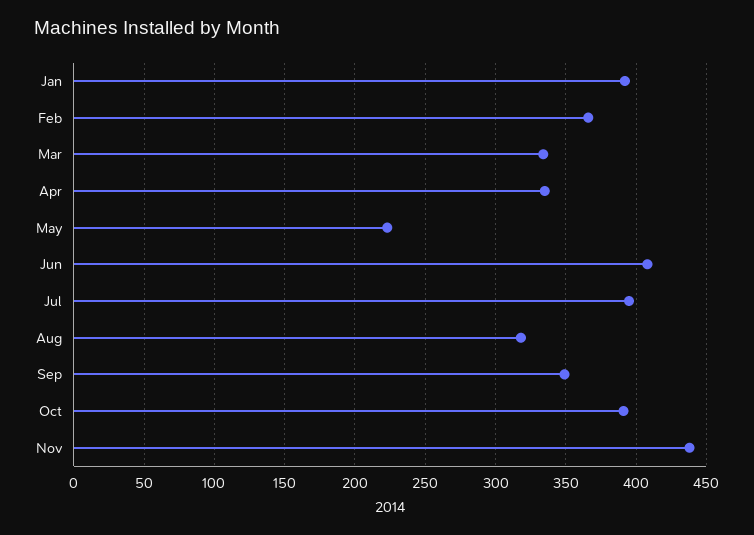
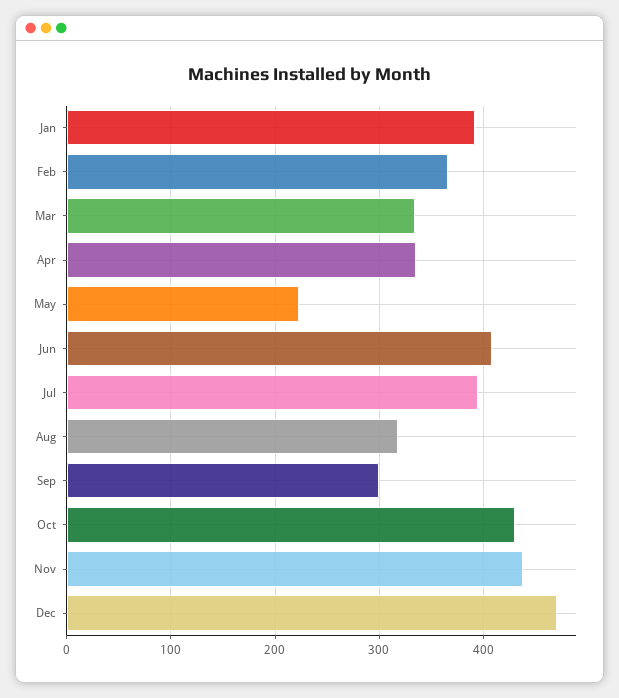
Sep: 350 -> 300
Oct: 390 -> 430
Dec: none -> 470

